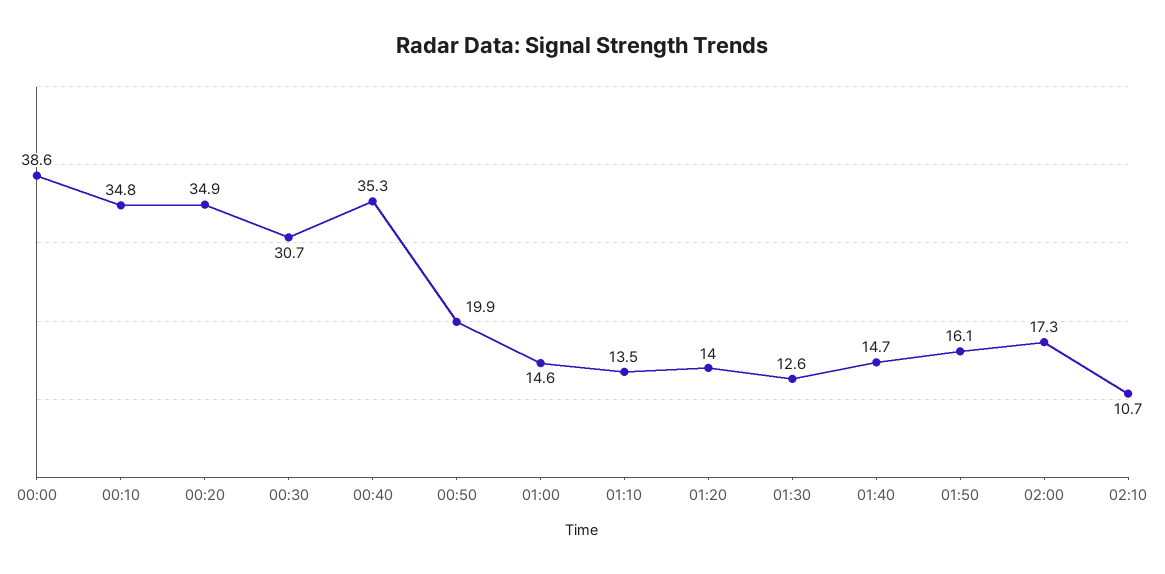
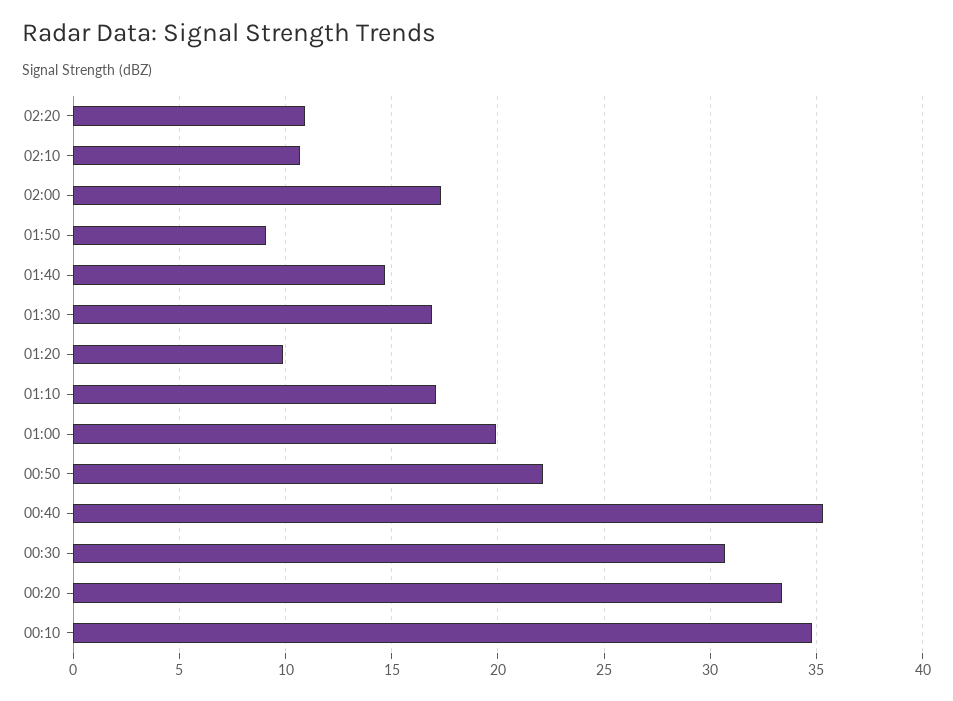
00:00: 38.6 -> none
00:20: 34.9 -> 33.5
00:50: 19.9 -> 22
01:00: 14.6 -> 20
01:10: 13.5 -> 17
01:20: 14 -> 10
01:30: 12.6 -> 17
01:50: 16.1 -> 9
02:20: none -> 11

